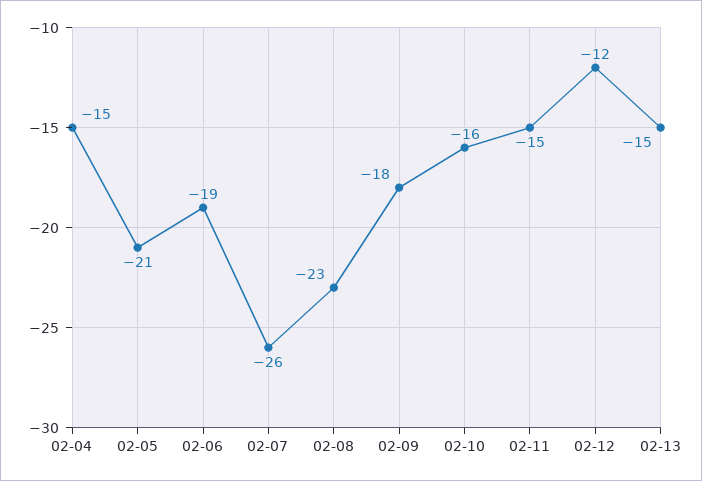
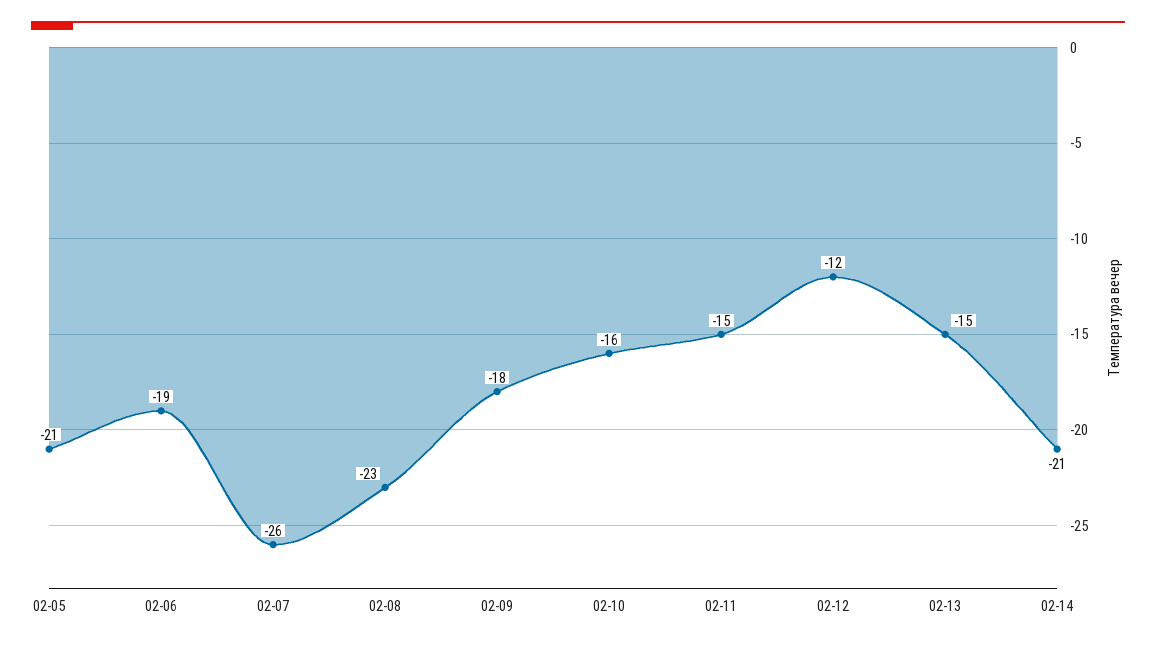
02-04: -15 -> none
02-14: none -> -21

